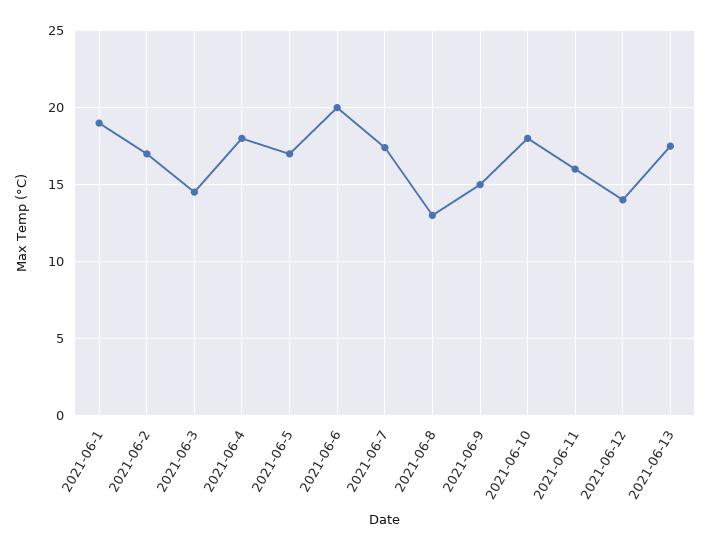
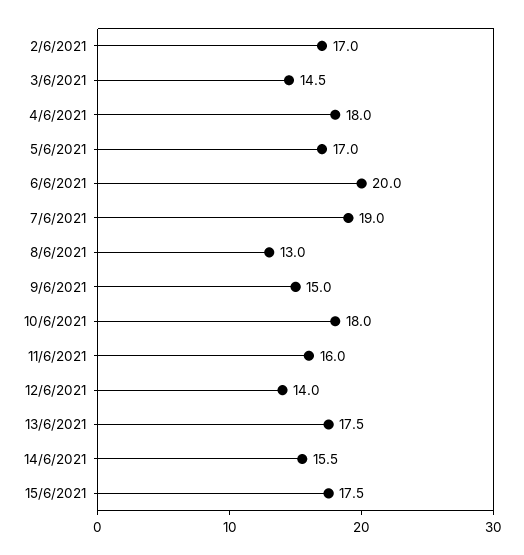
2021-06-1: 19 -> none
2021-06-7: 17.5 -> 19
14/6/2021: none -> 15.5
15/6/2021: none -> 17.5

